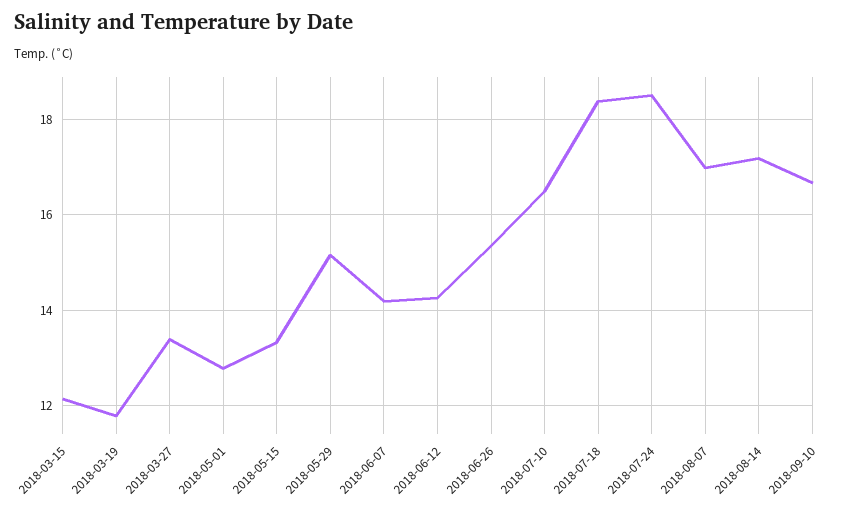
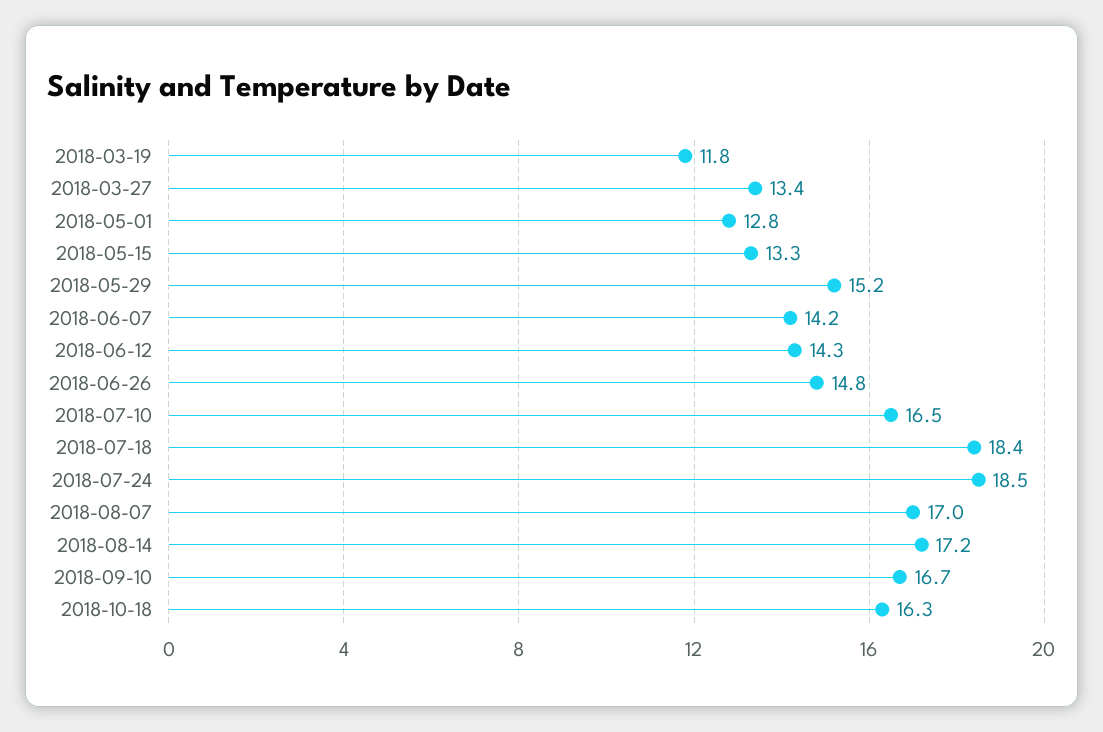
2018-03-15: 12.2 -> none
2018-06-26: 15.4 -> 14.8
2018-10-18: none -> 16.3

